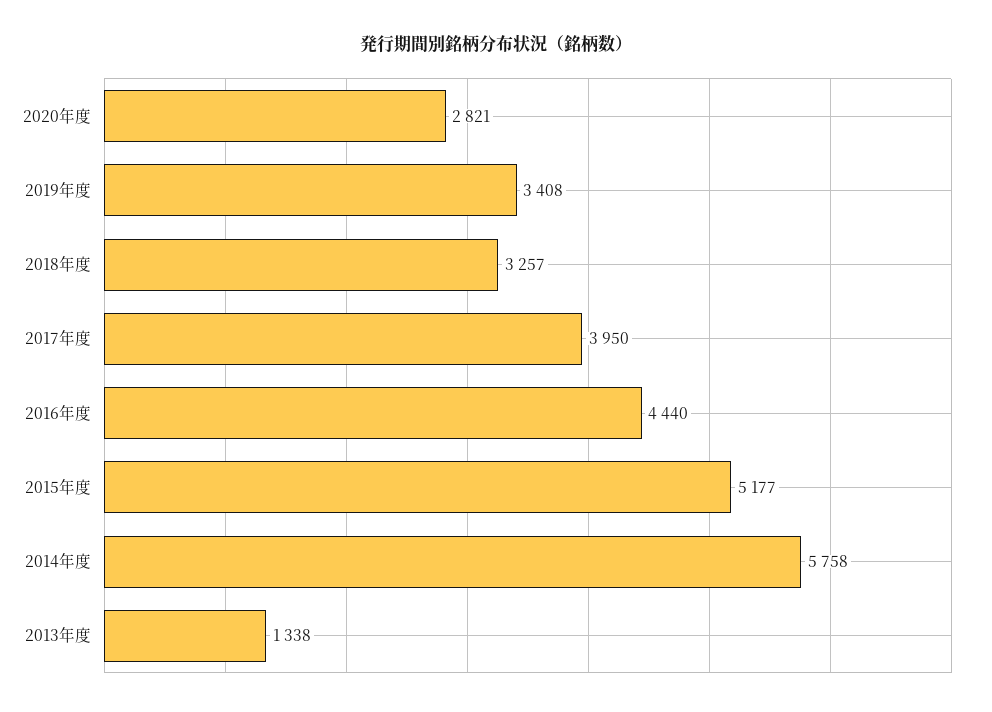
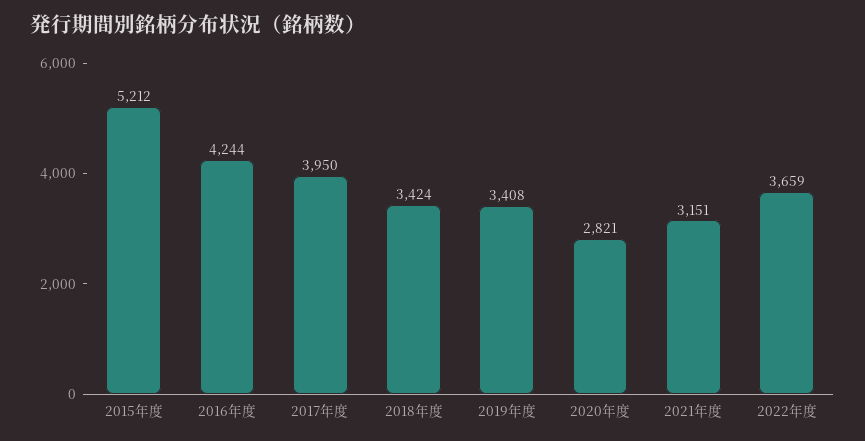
2018年度: 3257 -> 3424
2016年度: 4440 -> 4244
2015年度: 5177 -> 5212
2014年度: 5758 -> none
2013年度: 1338 -> none
2021年度: none -> 3151
2022年度: none -> 3659

